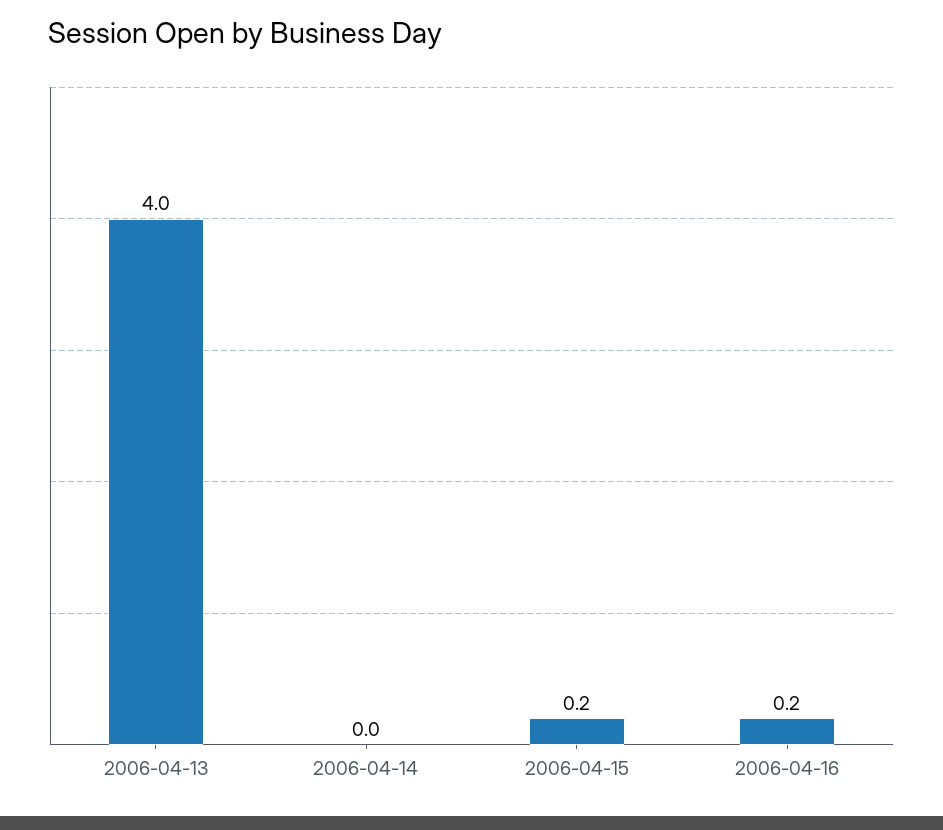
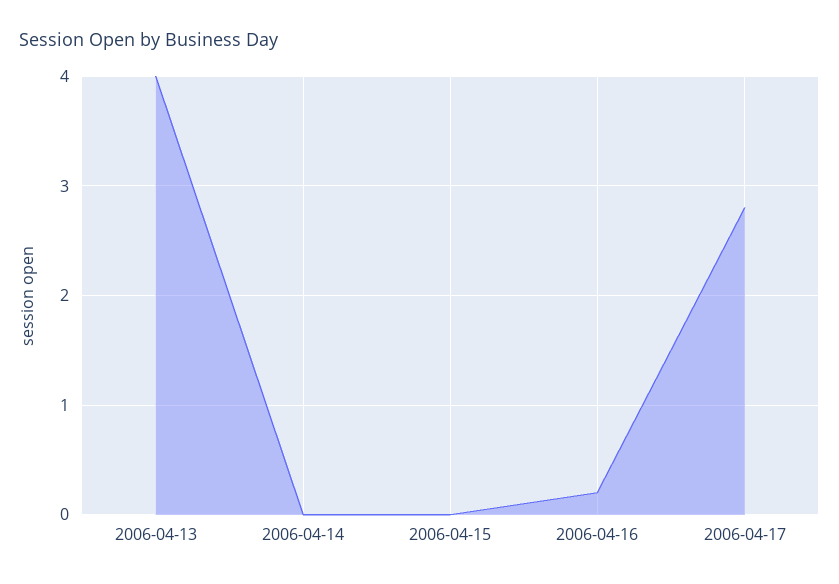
2006-04-15: 0.2 -> 0
2006-04-17: none -> 2.8

